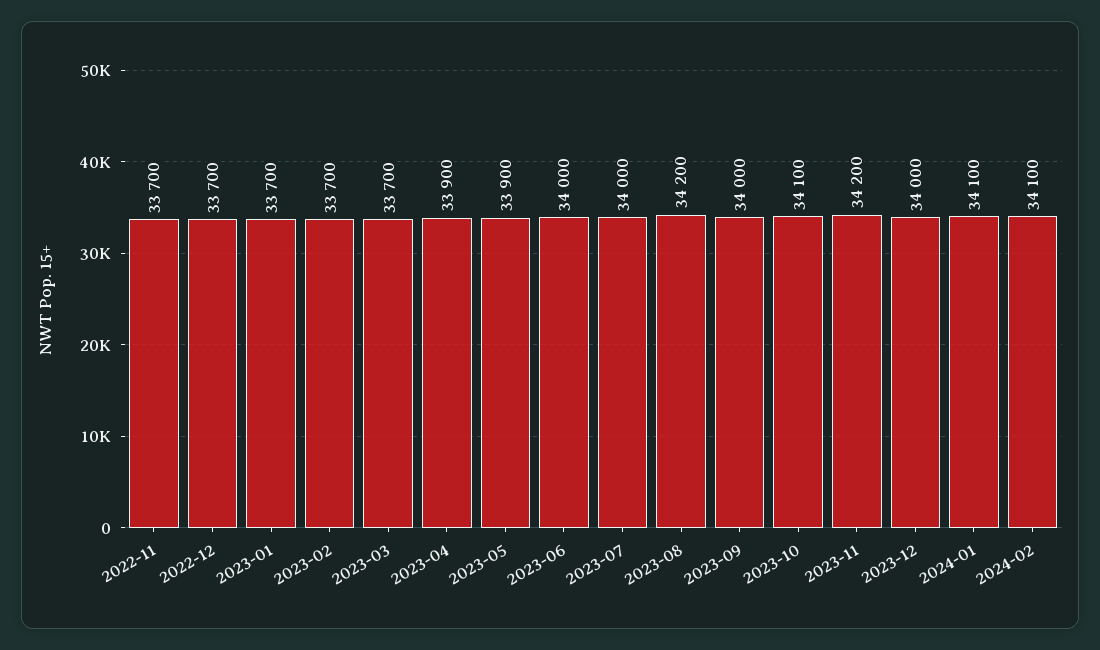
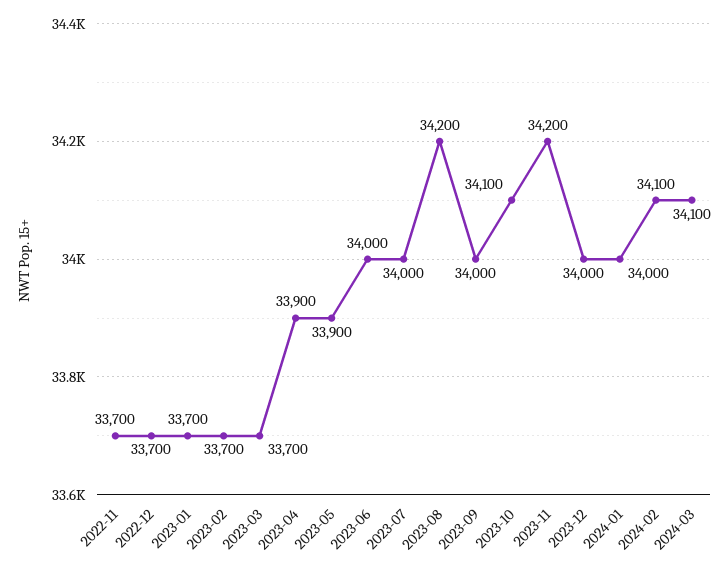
2024-01: 34100 -> 34000
2024-03: none -> 34100

